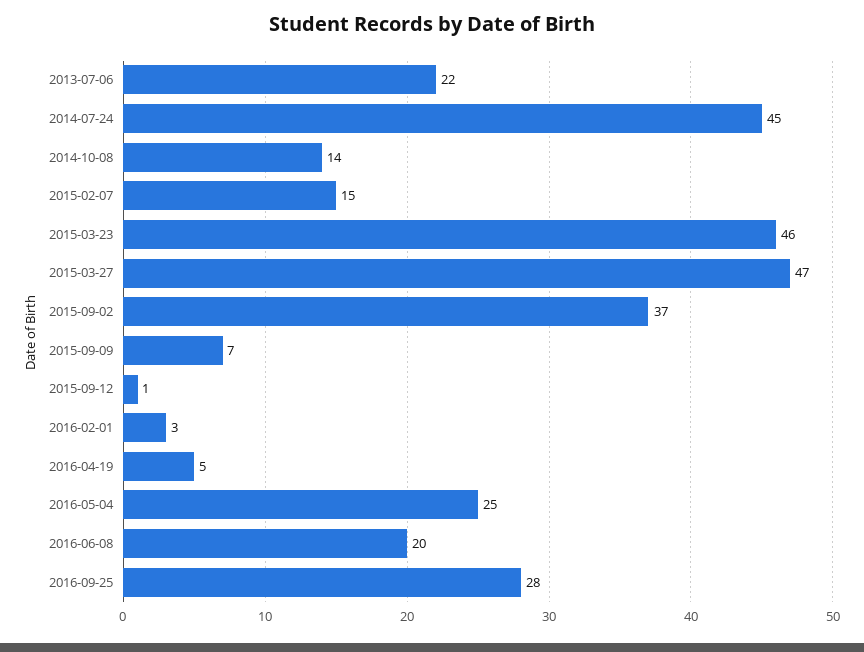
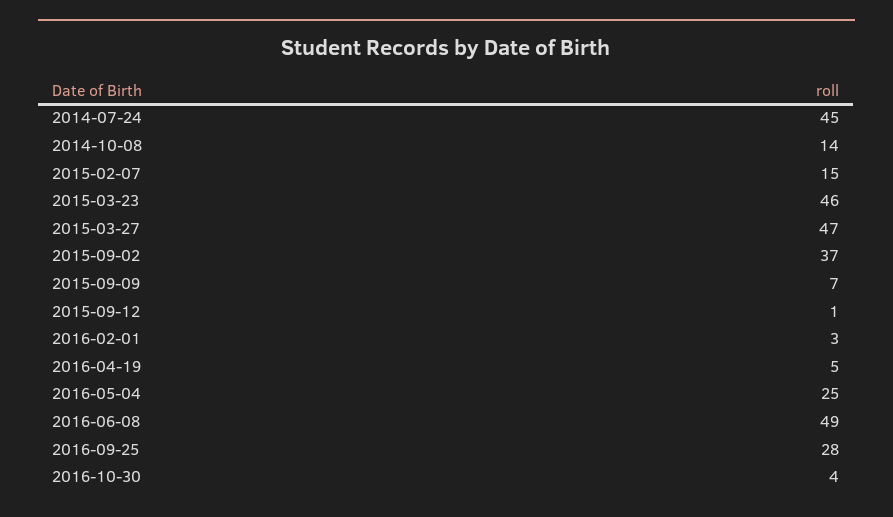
2013-07-06: 22 -> none
2016-06-08: 20 -> 49
2016-10-30: none -> 4

